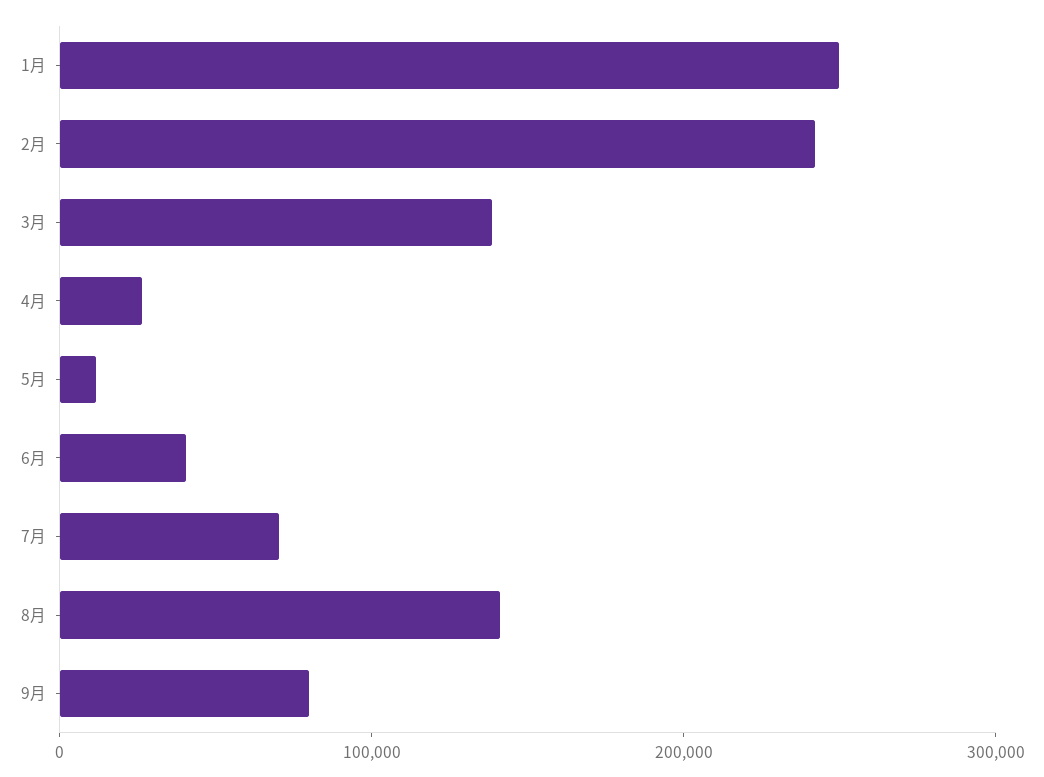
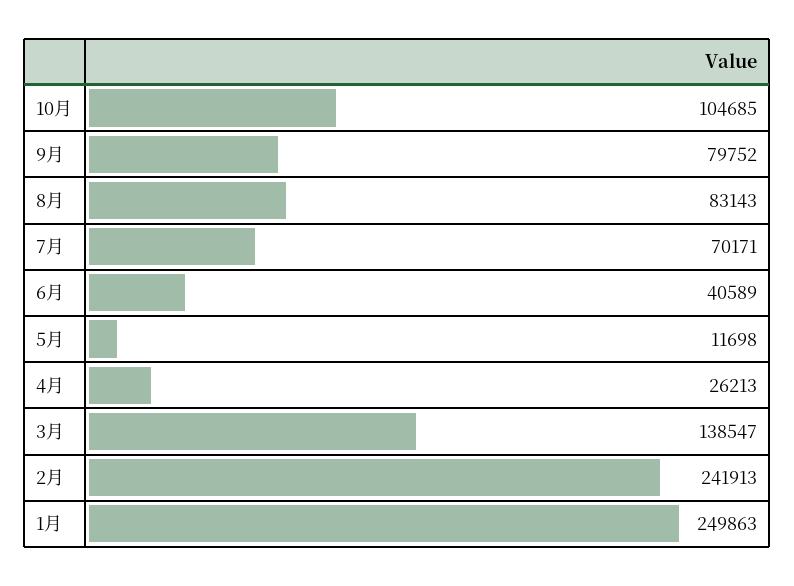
8月: 140000 -> 83143
10月: none -> 104685

